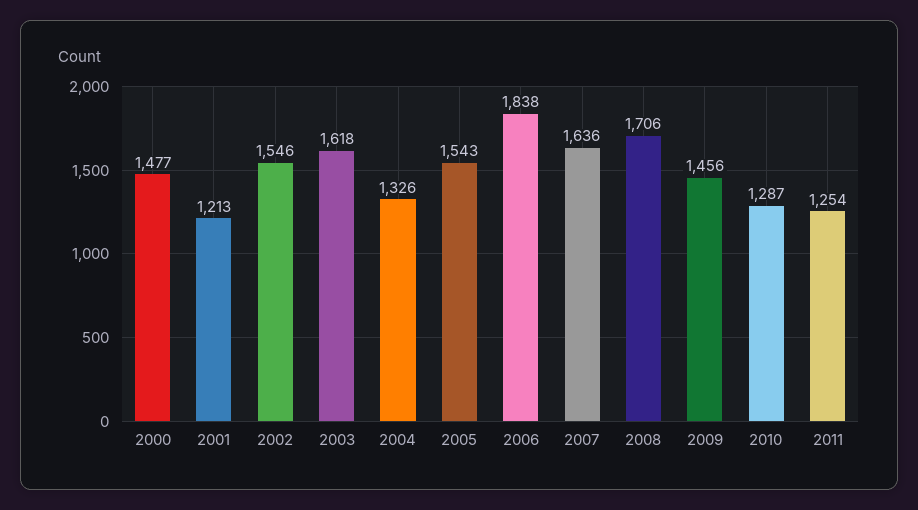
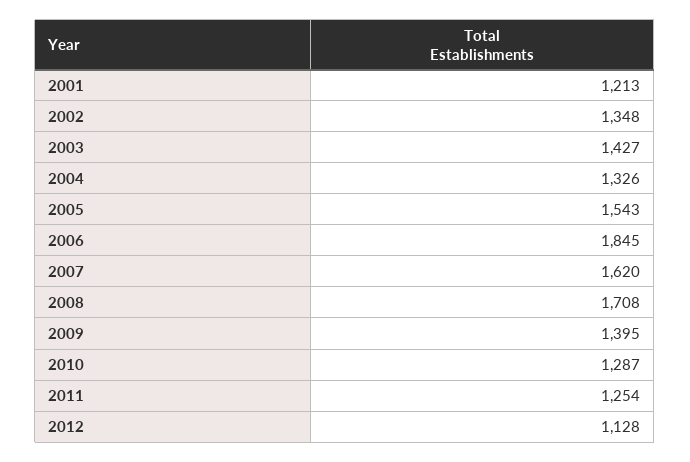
2000: 1477 -> none
2002: 1546 -> 1348
2003: 1618 -> 1427
2006: 1838 -> 1845
2007: 1636 -> 1620
2008: 1706 -> 1708
2009: 1456 -> 1395
2012: none -> 1128

